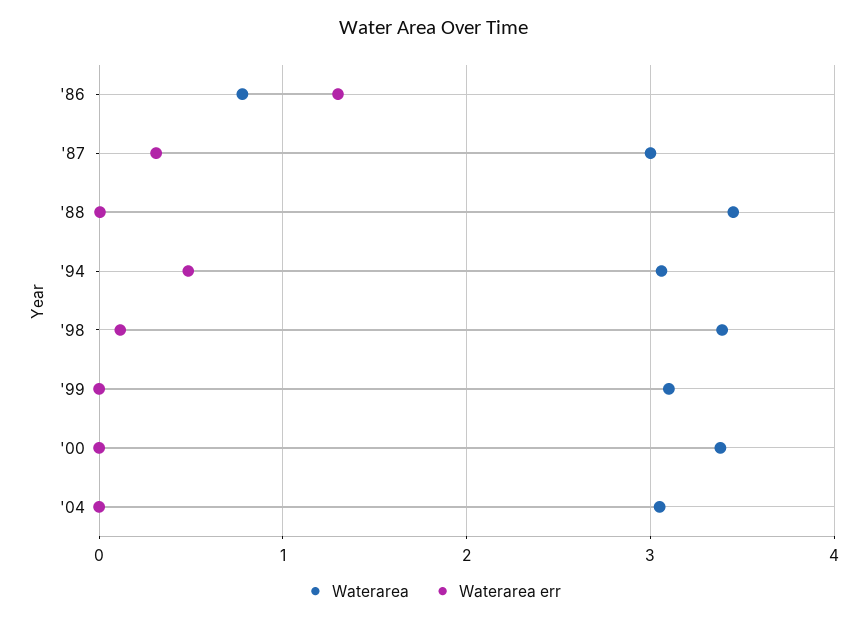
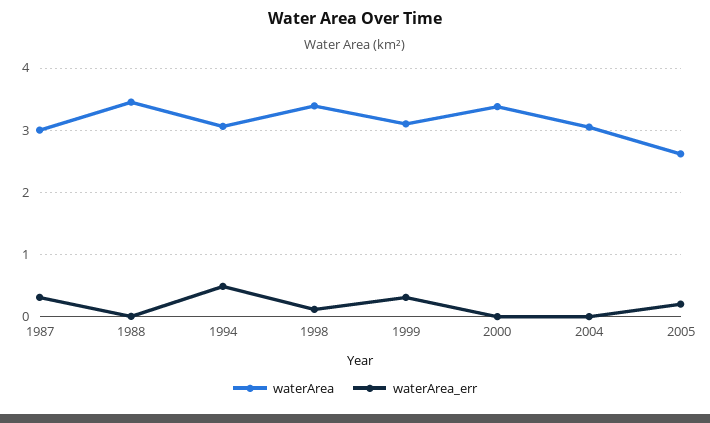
Waterarea, '86: 0.8 -> none
Waterarea err, '86: 1.3 -> none
Waterarea err, '99: 0 -> 0.3
Waterarea, 2005: none -> 2.6
Waterarea err, 2005: none -> 0.2

